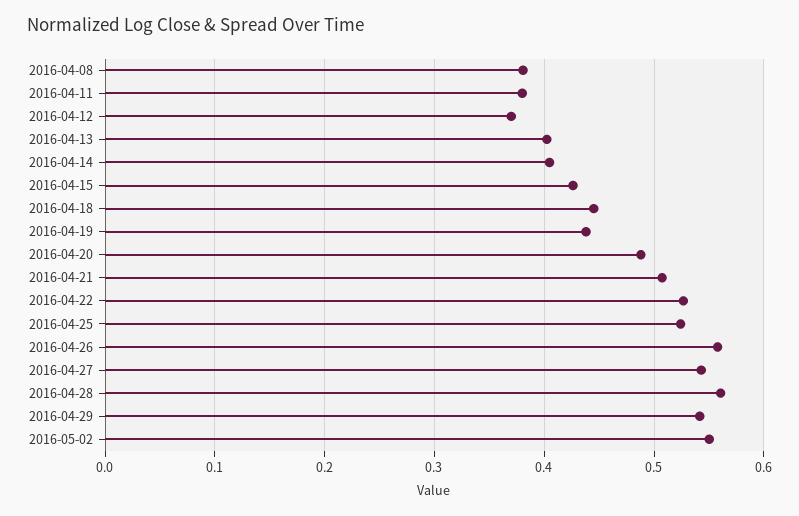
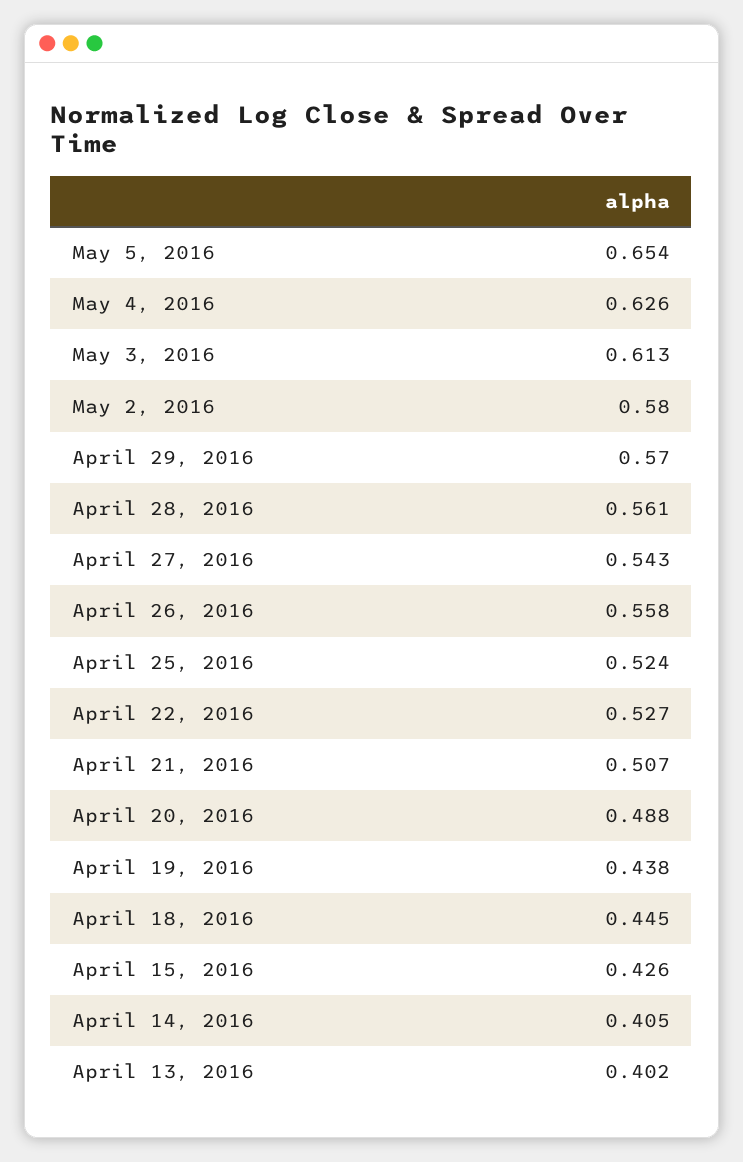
2016-04-08: 0.38 -> none
2016-04-11: 0.38 -> none
2016-04-12: 0.37 -> none
2016-04-29: 0.54 -> 0.57
2016-05-02: 0.55 -> 0.58
May 5, 2016: none -> 0.654
May 4, 2016: none -> 0.626
May 3, 2016: none -> 0.613

